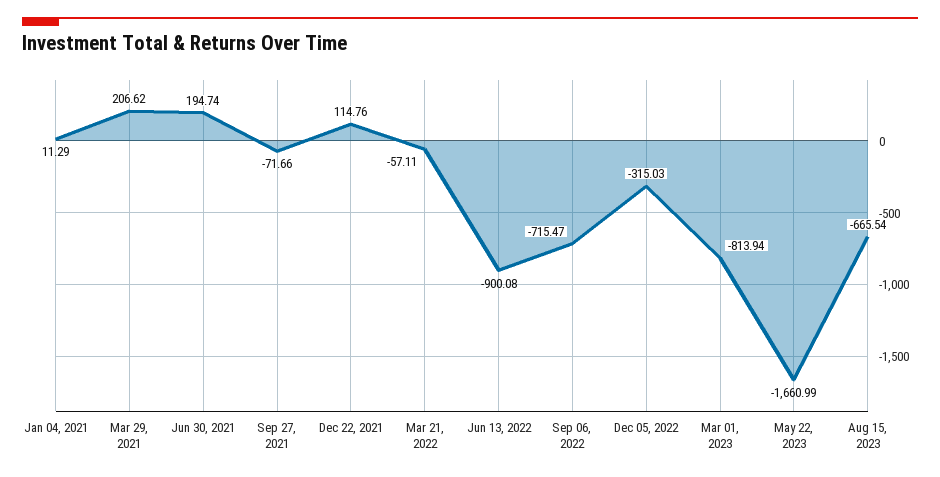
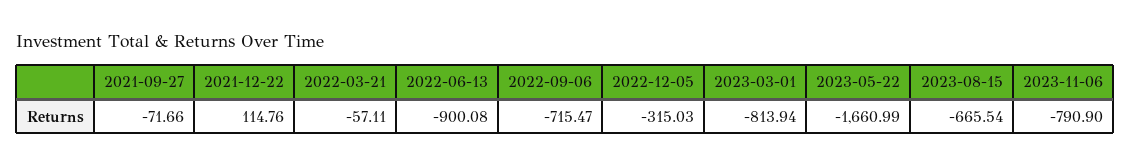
Jan 04, 2021: 11.29 -> none
Mar 29, 2021: 206.62 -> none
Jun 30, 2021: 194.74 -> none
2023-11-06: none -> -790.9

